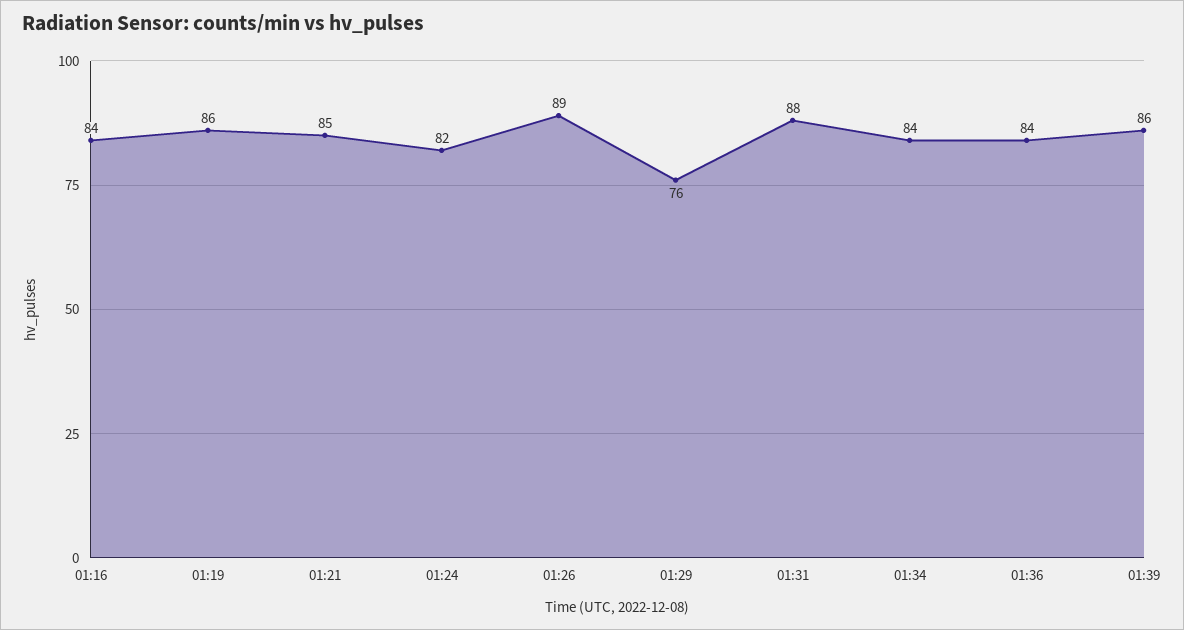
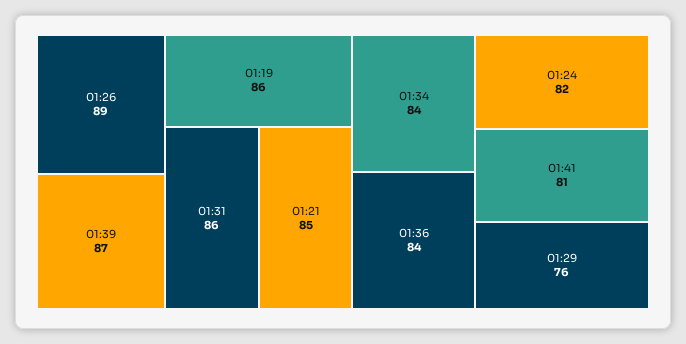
01:16: 84 -> none
01:31: 88 -> 86
01:39: 86 -> 87
01:41: none -> 81

